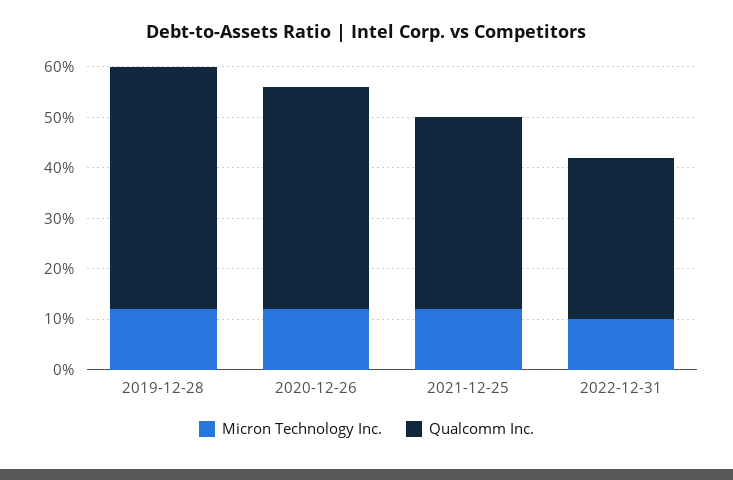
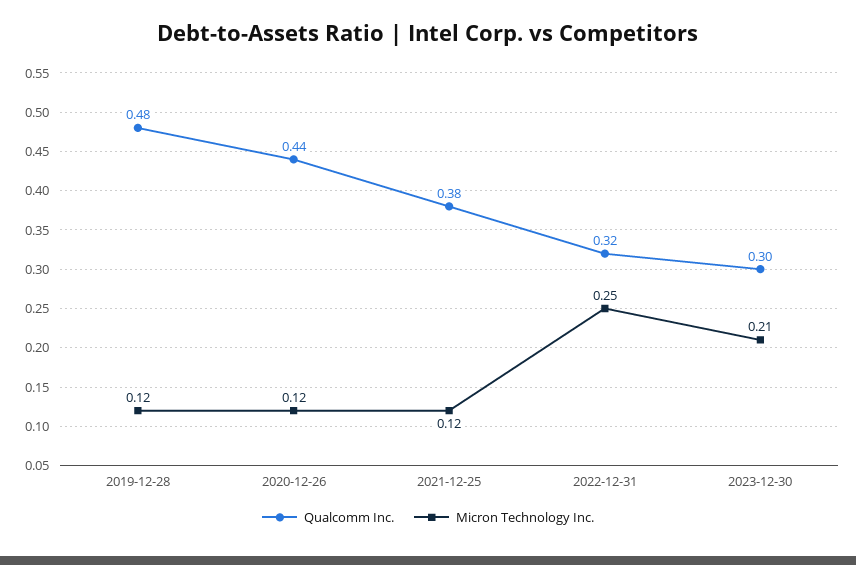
Micron Technology Inc., 2022-12-31: 0.1 -> 0.25
Qualcomm Inc., 2023-12-30: none -> 0.3
Micron Technology Inc., 2023-12-30: none -> 0.21

